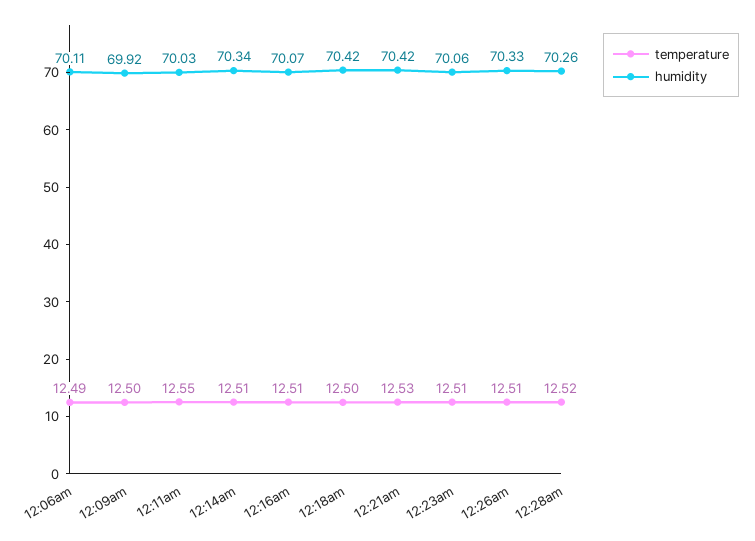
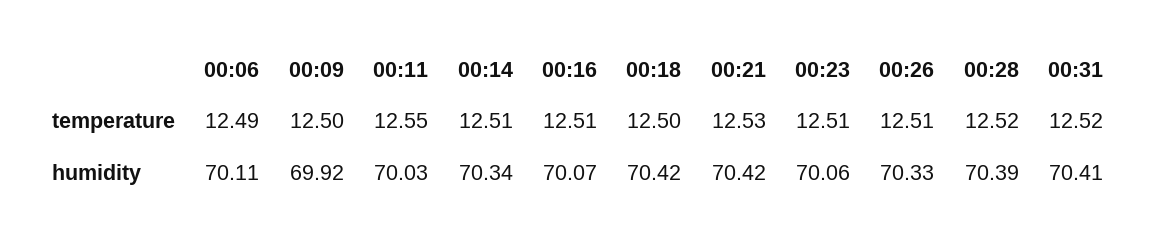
humidity, 12:28am: 70.26 -> 70.39
temperature, 00:31: none -> 12.52
humidity, 00:31: none -> 70.41

